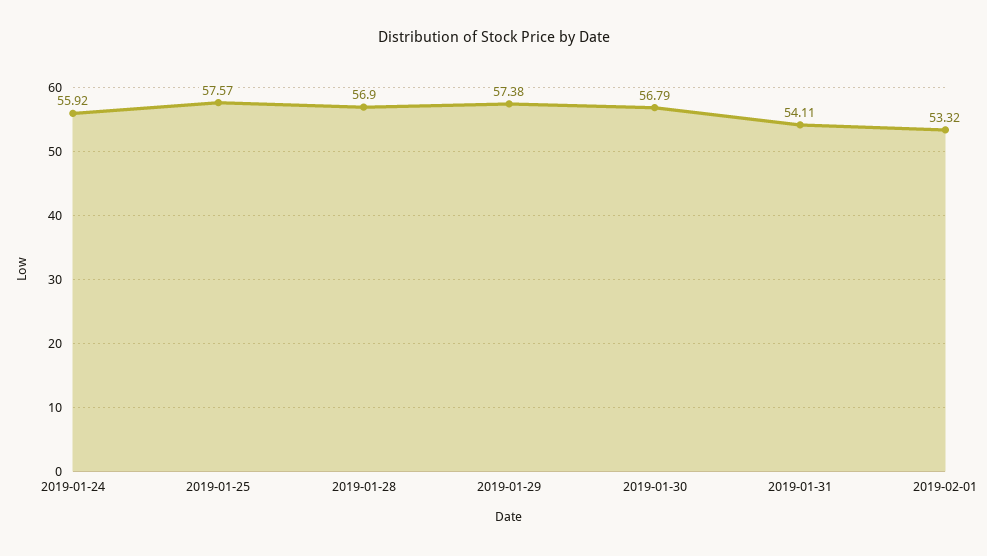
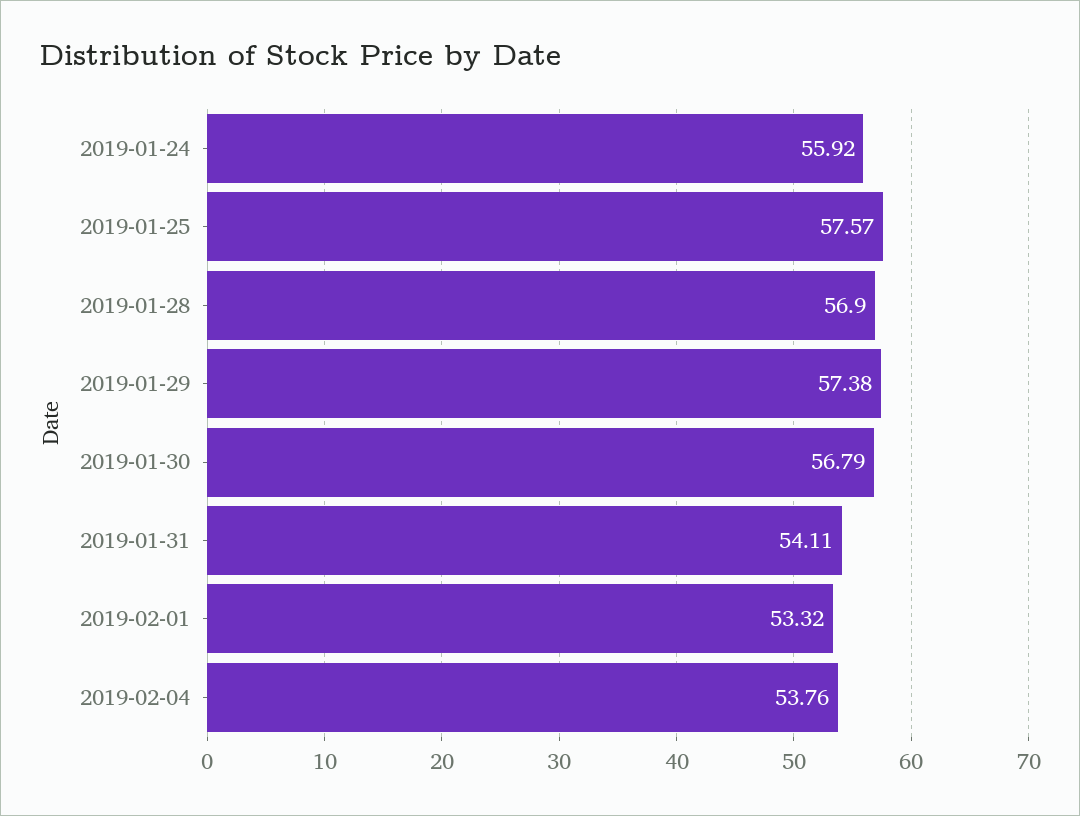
2019-02-04: none -> 53.76

